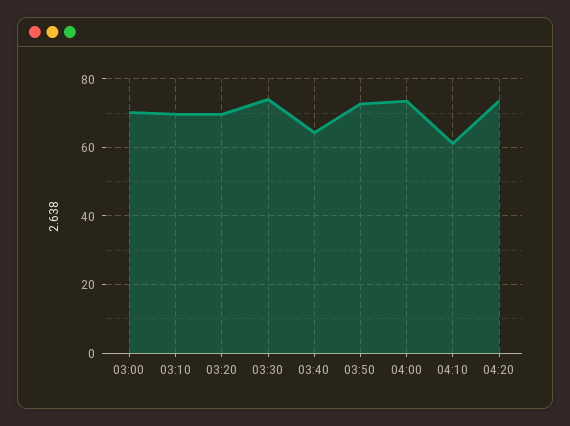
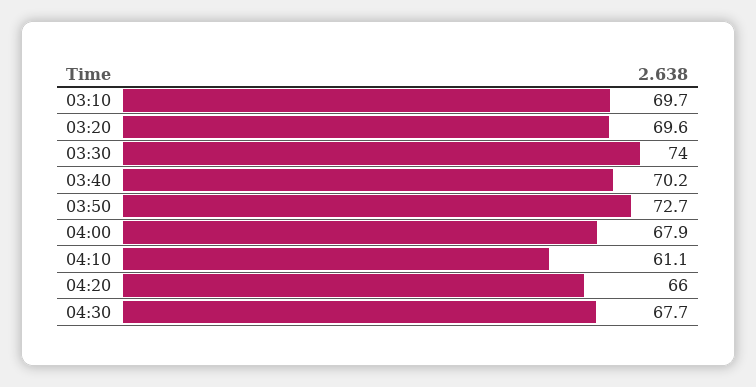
03:00: 70 -> none
03:40: 64 -> 70.2
04:00: 74 -> 67.9
04:20: 74 -> 66
04:30: none -> 67.7

